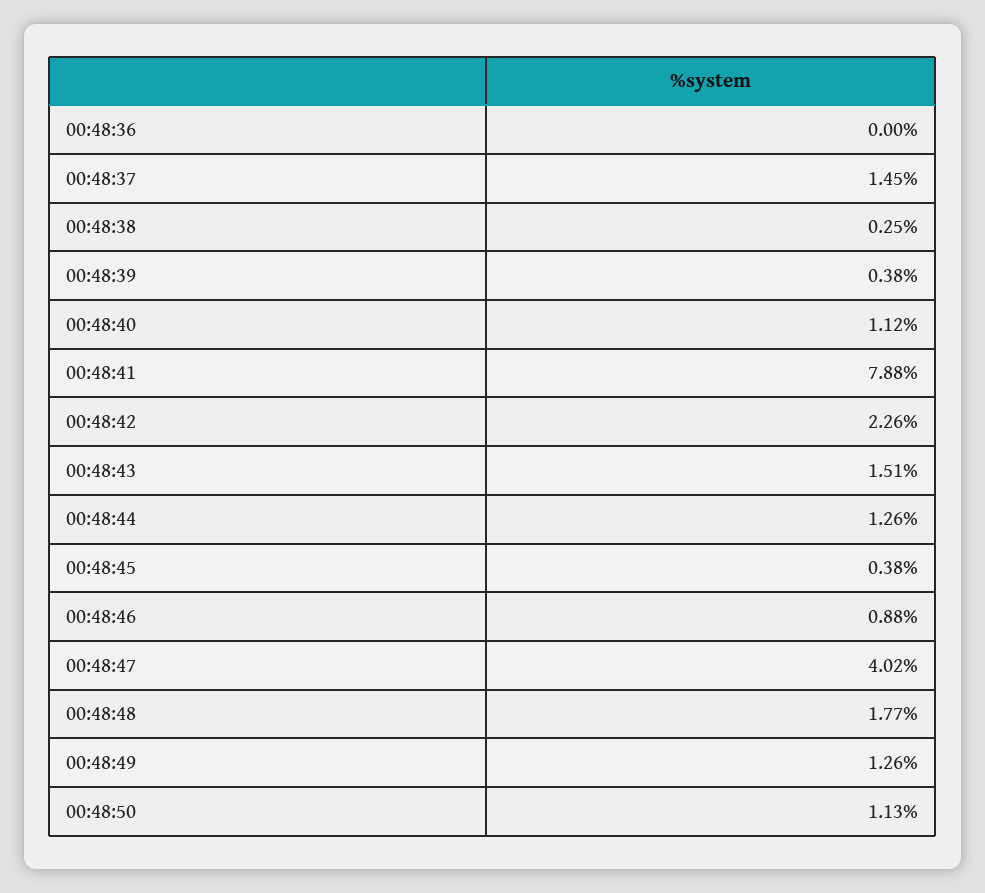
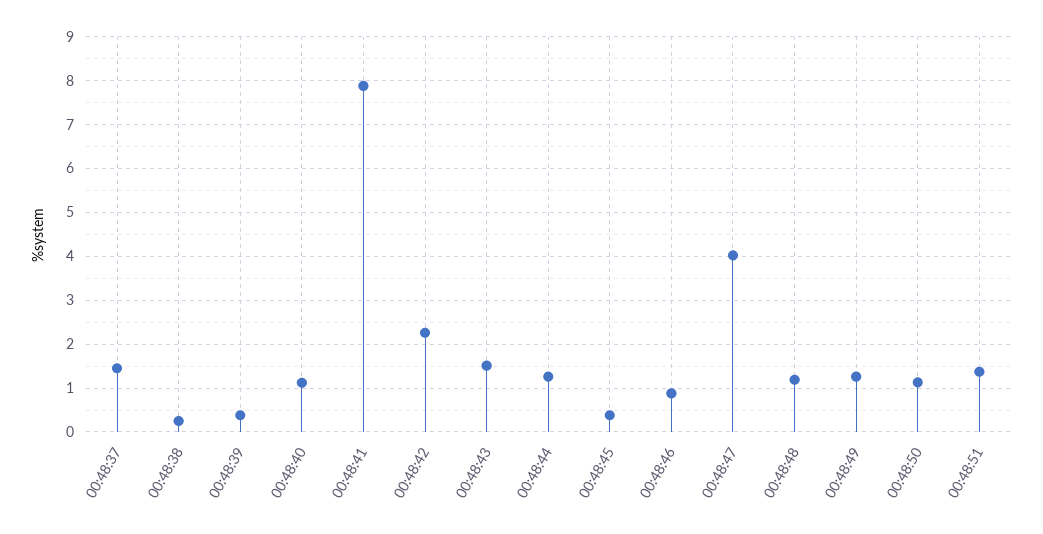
00:48:36: 0 -> none
00:48:48: 1.77 -> 1.2
00:48:51: none -> 1.4

